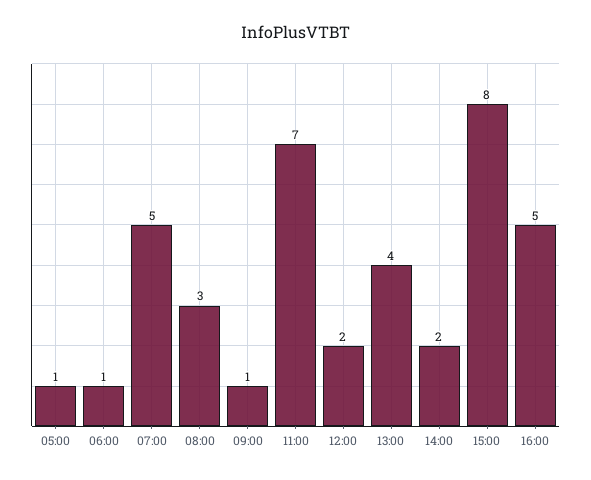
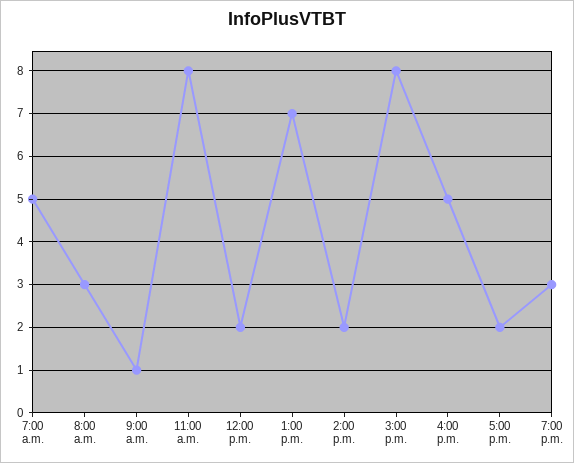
05:00: 1 -> none
06:00: 1 -> none
11:00: 7 -> 8
13:00: 4 -> 7
5:00 p.m.: none -> 2
7:00 p.m.: none -> 3

